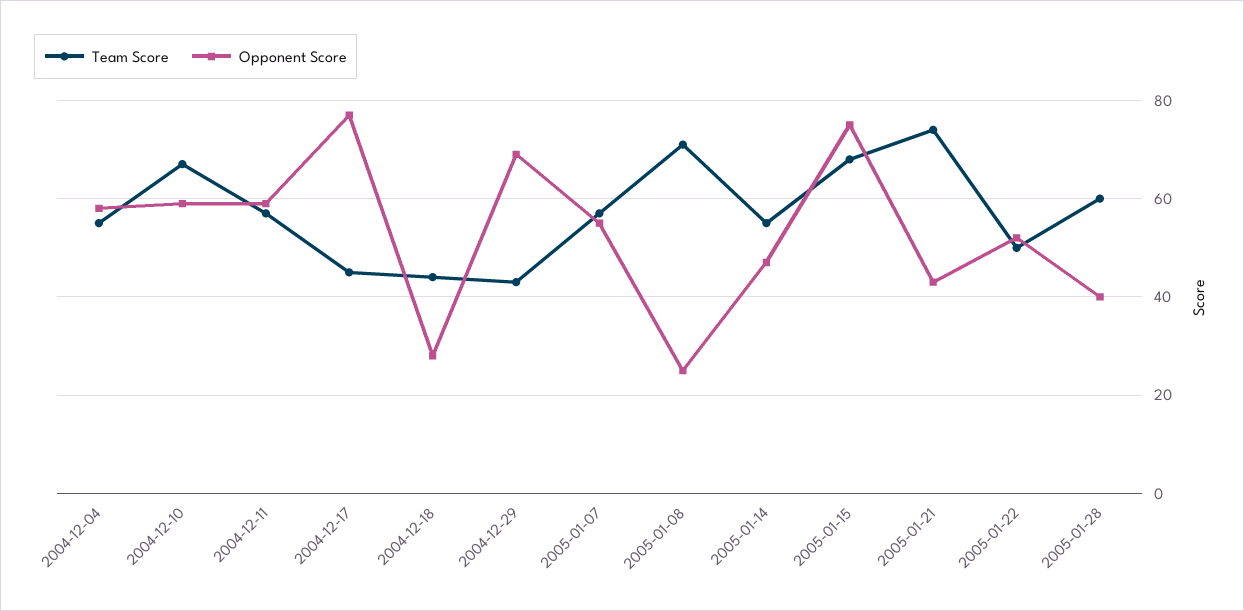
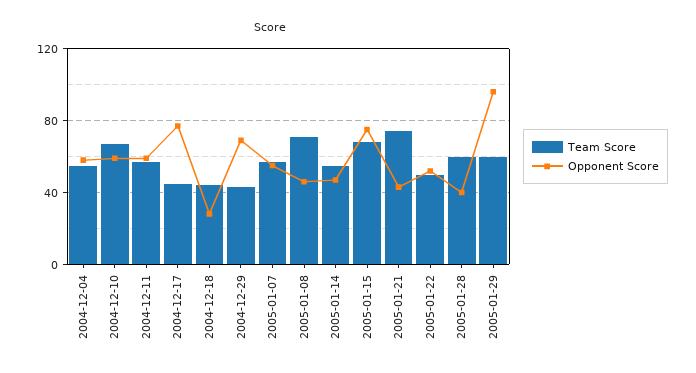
Opponent Score, 2005-01-08: 25 -> 45
Team Score, 2005-01-29: none -> 60
Opponent Score, 2005-01-29: none -> 95

